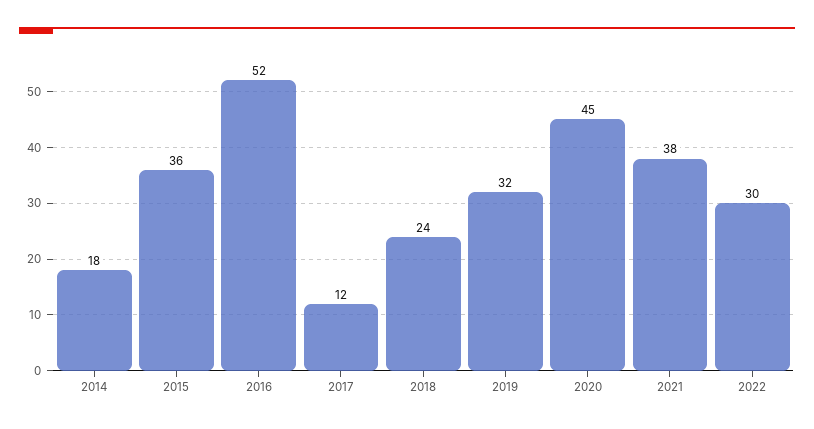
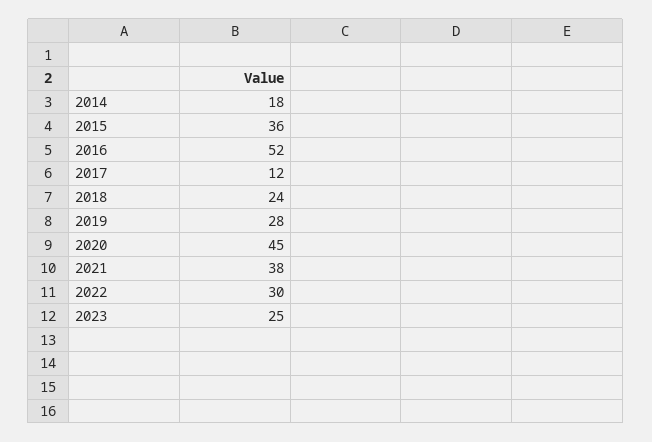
2019: 32 -> 28
2023: none -> 25

